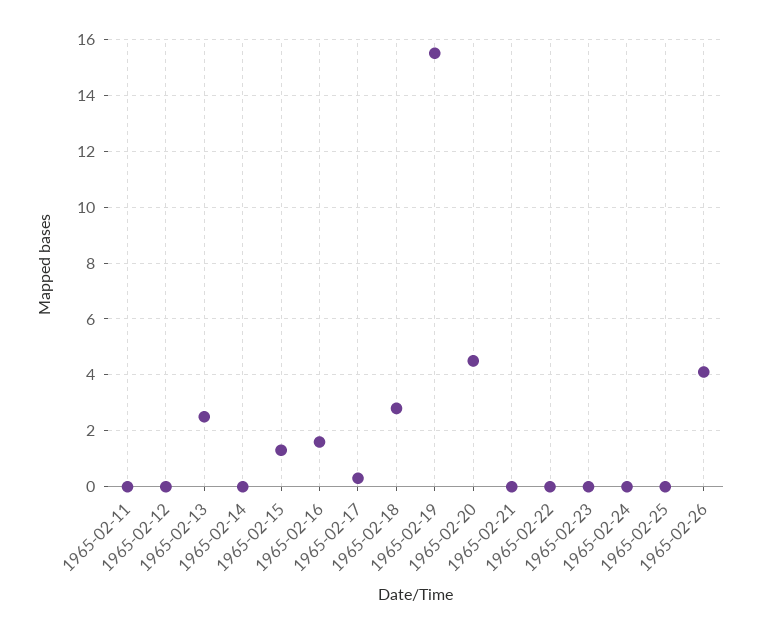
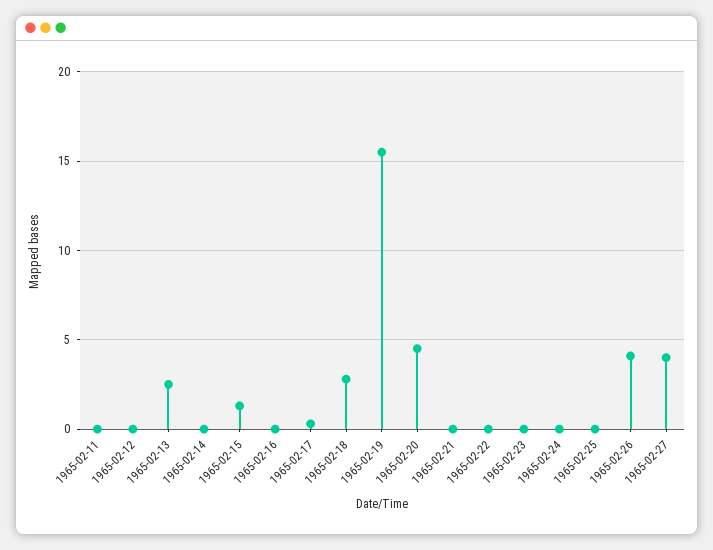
1965-02-16: 1.5 -> 0
1965-02-27: none -> 4

